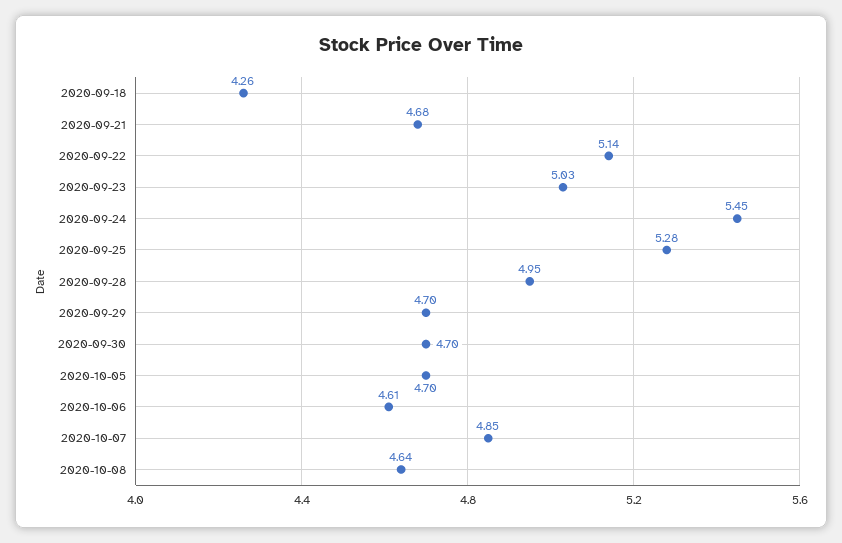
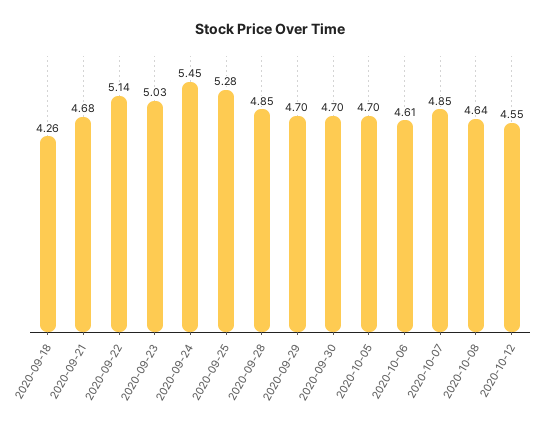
2020-09-28: 4.95 -> 4.85
2020-10-12: none -> 4.55

